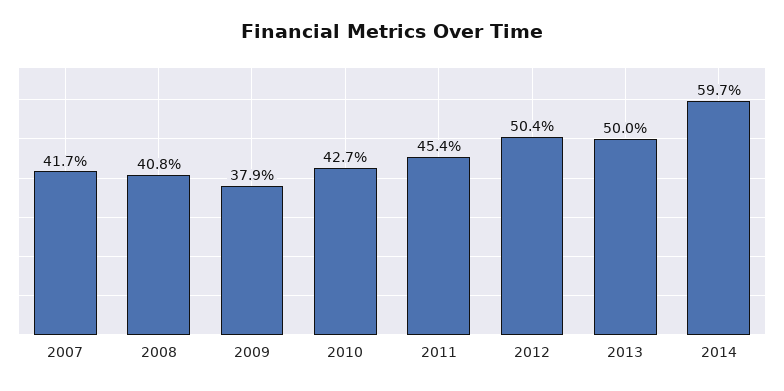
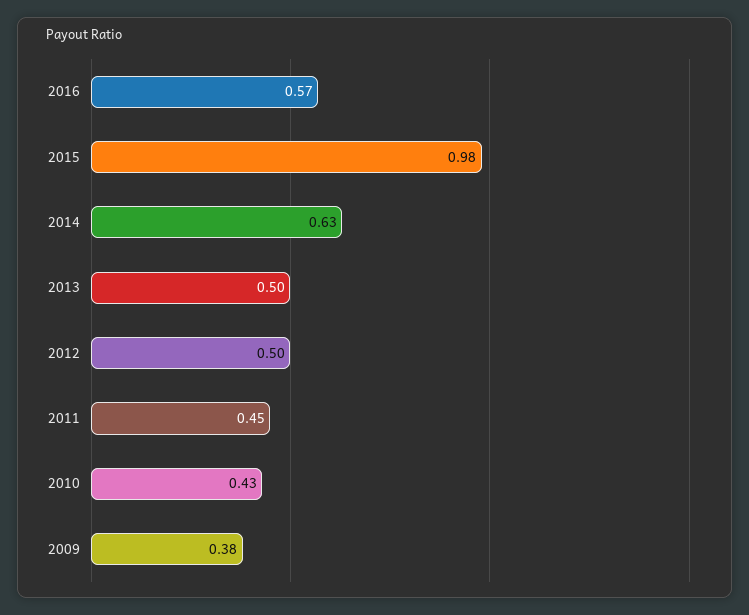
2007: 0.417 -> none
2008: 0.408 -> none
2014: 0.597 -> 0.63
2016: none -> 0.57
2015: none -> 0.98

